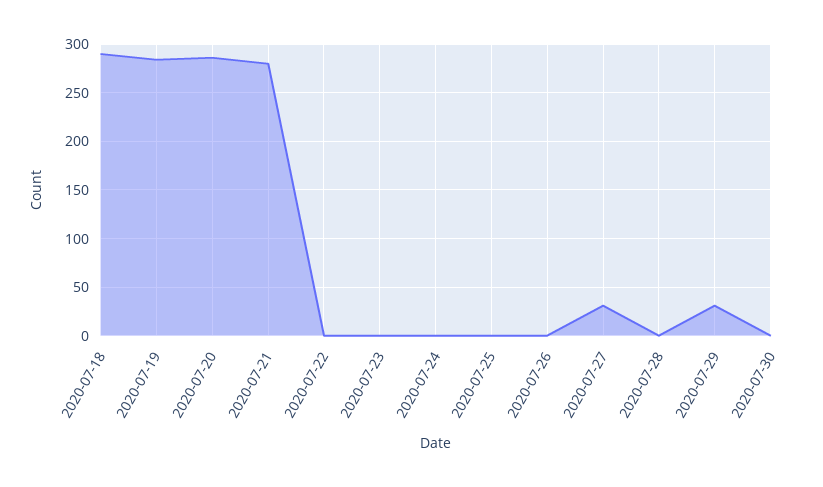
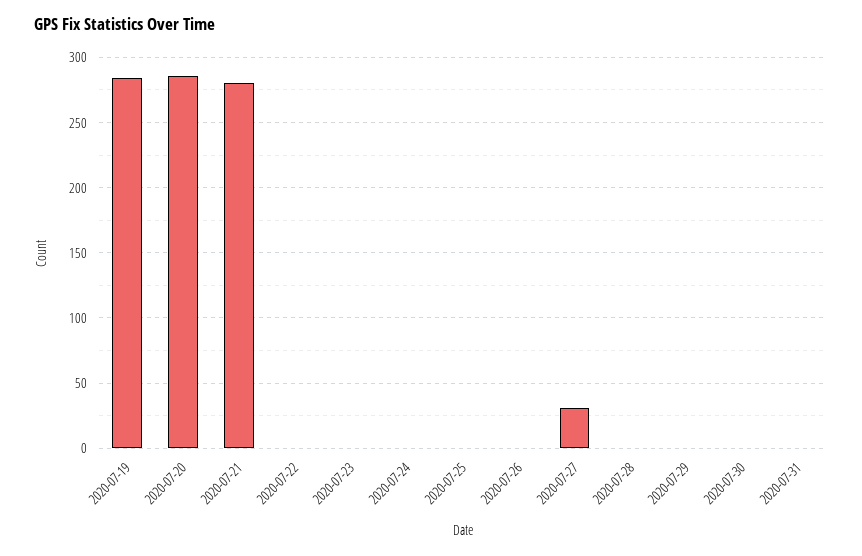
2020-07-18: 290 -> none
2020-07-29: 30 -> 0
2020-07-31: none -> 0

